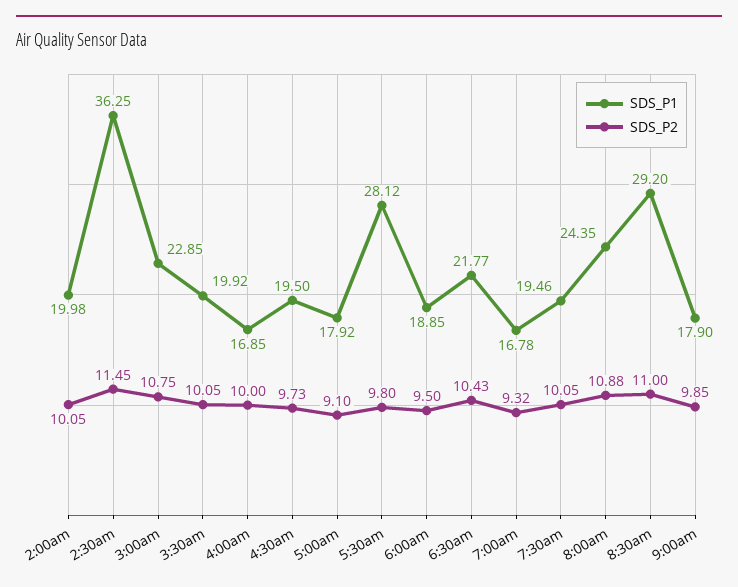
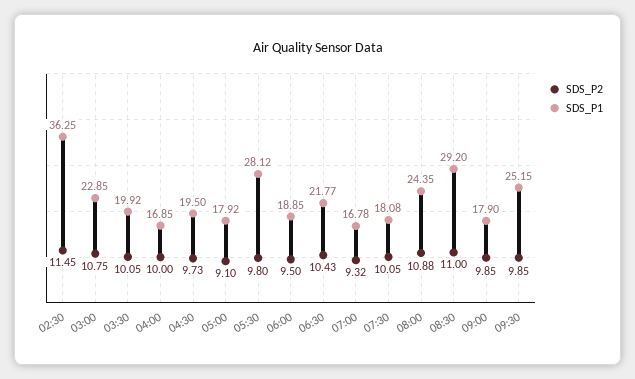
SDS_P1, 2:00am: 19.98 -> none
SDS_P2, 2:00am: 10.05 -> none
SDS_P1, 7:30am: 19.46 -> 18.08
SDS_P2, 09:30: none -> 9.85
SDS_P1, 09:30: none -> 25.15

